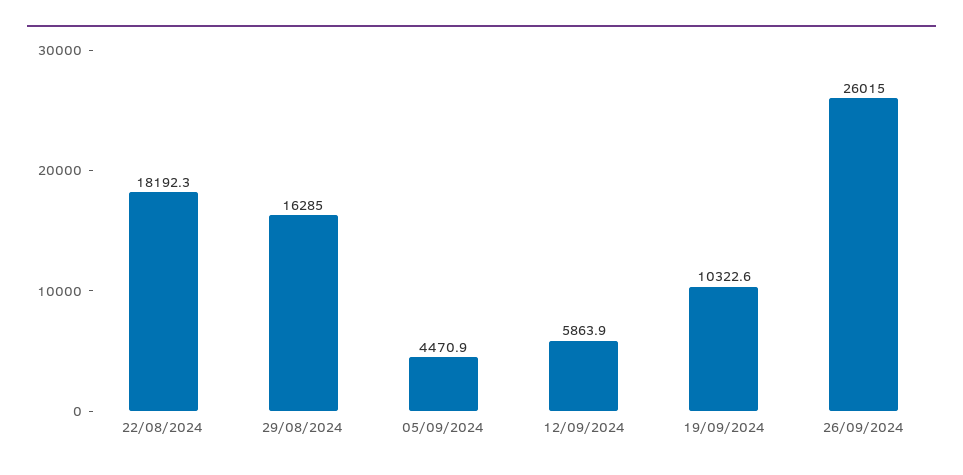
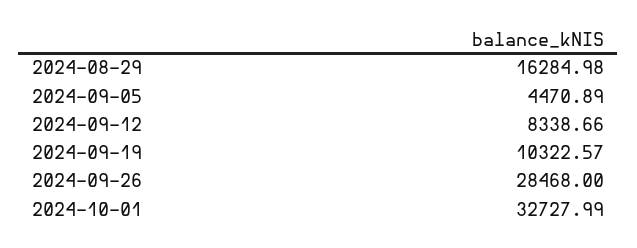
22/08/2024: 18192.3 -> none
12/09/2024: 5863.9 -> 8338.66
26/09/2024: 26015 -> 28468
2024-10-01: none -> 32727.99

